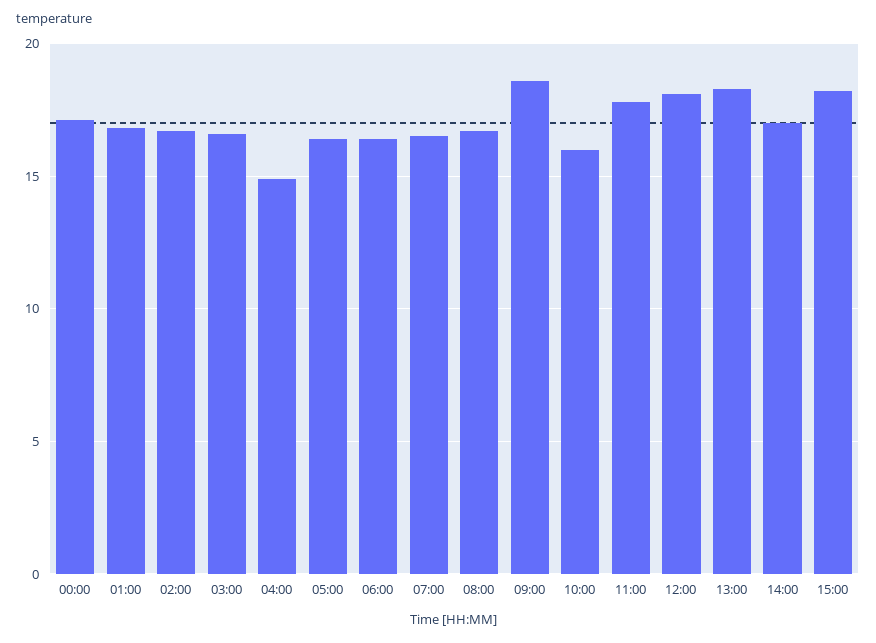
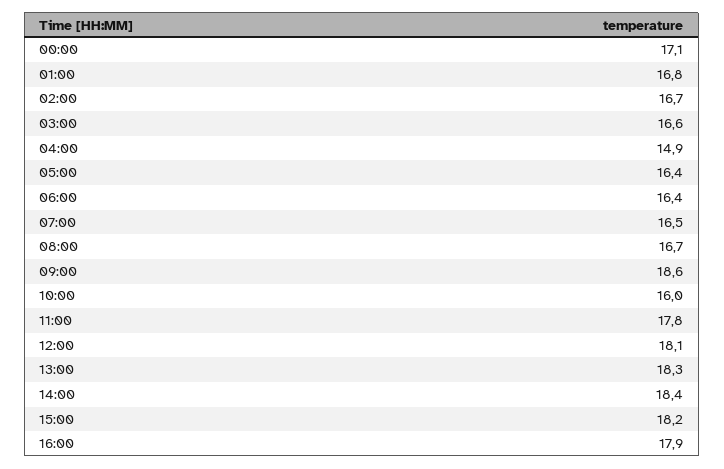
14:00: 17 -> 18.4
16:00: none -> 17.9

